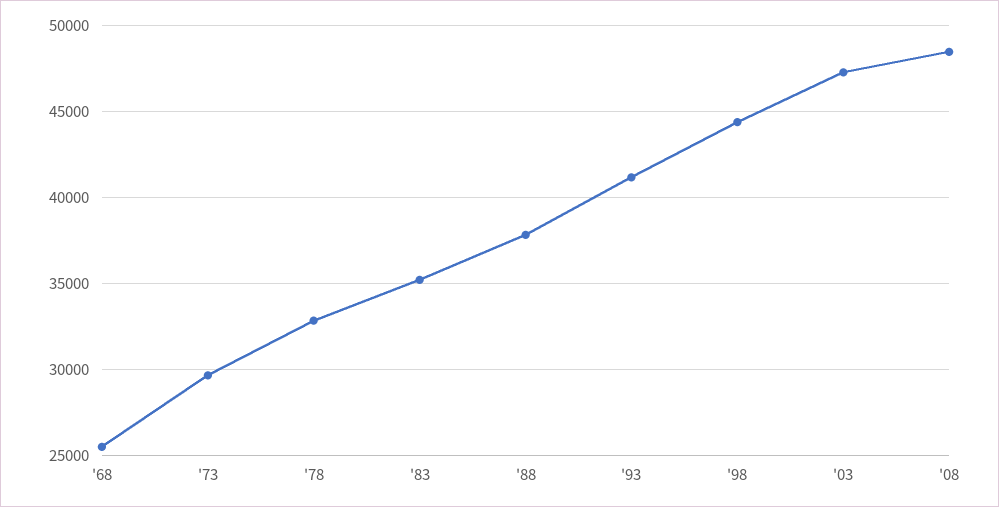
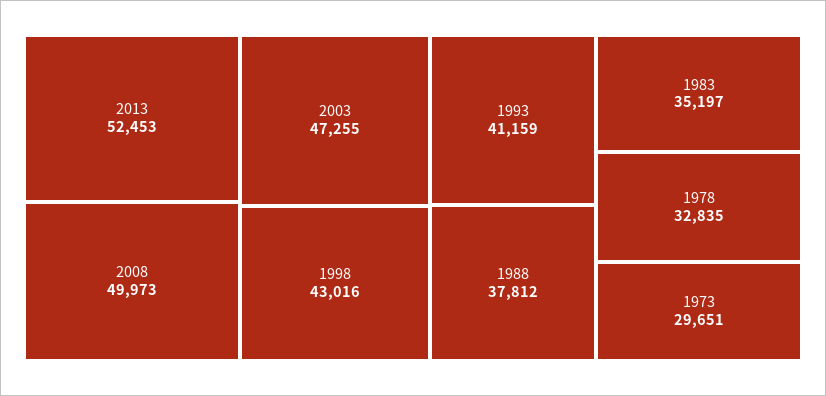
'68: 25500 -> none
'98: 44500 -> 43016
'08: 48500 -> 49973
2013: none -> 52453

